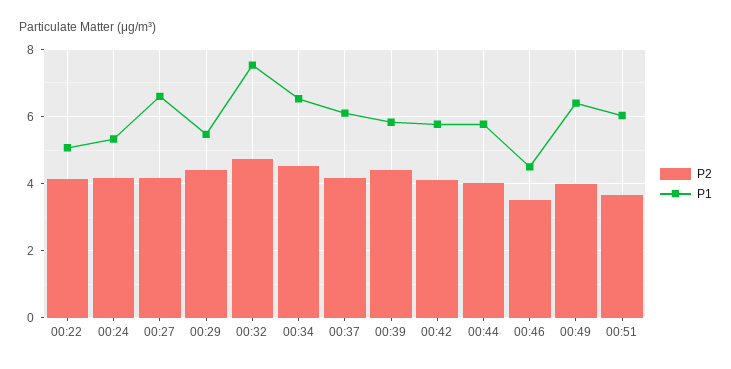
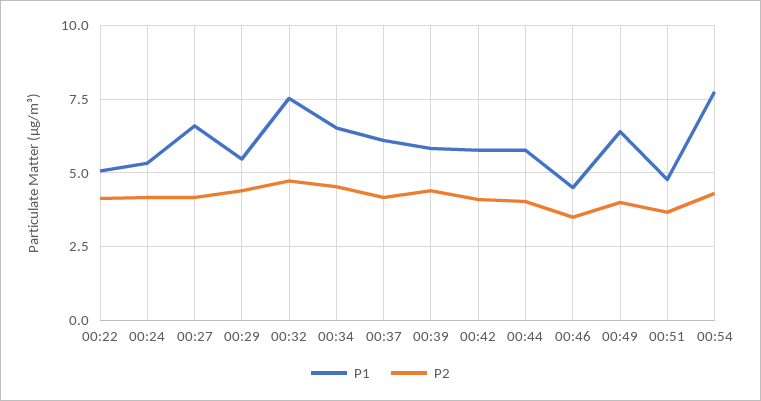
P1, 00:51: 6 -> 4.75
P1, 00:54: none -> 7.75
P2, 00:54: none -> 4.25

